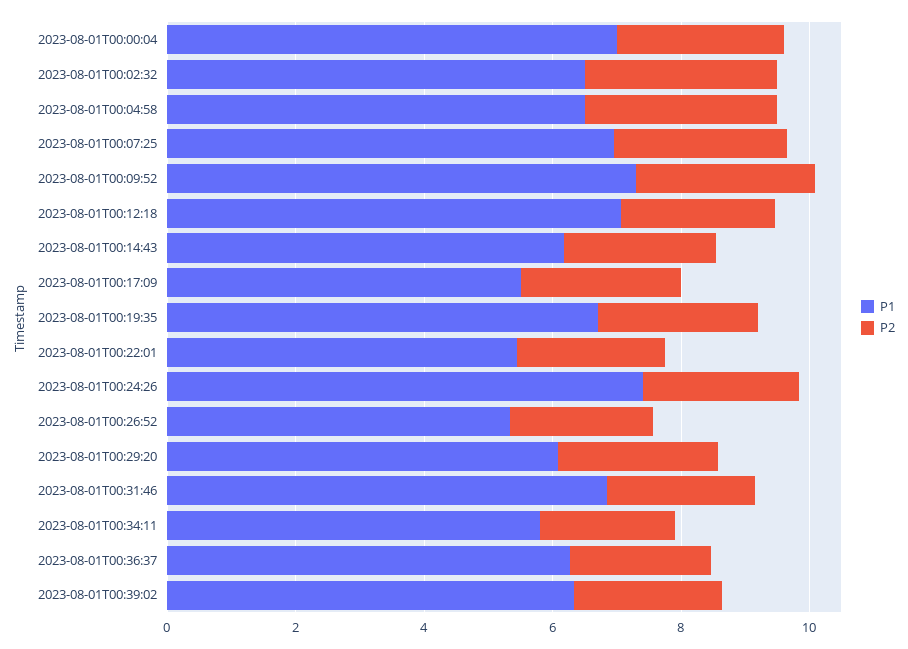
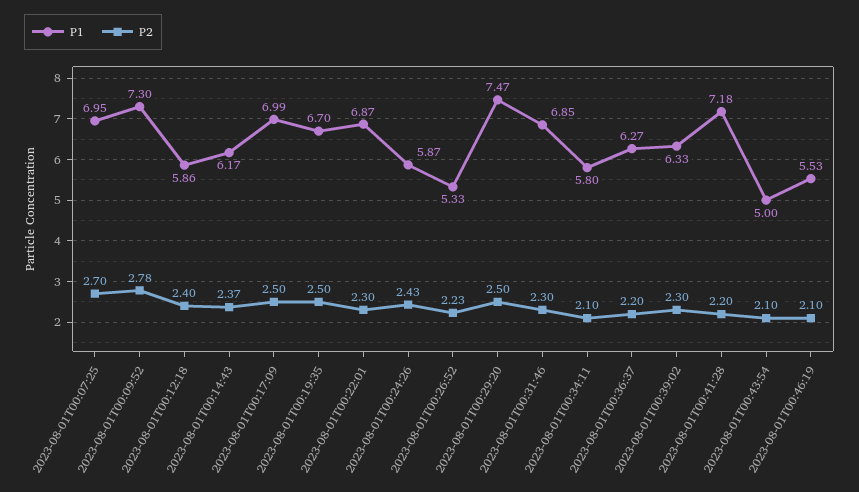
P1, 2023-08-01T00:00:04: 7 -> none
P2, 2023-08-01T00:00:04: 2.5 -> none
P1, 2023-08-01T00:02:32: 6.5 -> none
P2, 2023-08-01T00:02:32: 3 -> none
P1, 2023-08-01T00:04:58: 6.5 -> none
P2, 2023-08-01T00:04:58: 3 -> none
P1, 2023-08-01T00:12:18: 7 -> 5.86
P1, 2023-08-01T00:17:09: 5.5 -> 6.99
P1, 2023-08-01T00:22:01: 5.5 -> 6.87
P1, 2023-08-01T00:24:26: 7.5 -> 5.87
P1, 2023-08-01T00:29:20: 6 -> 7.47
P1, 2023-08-01T00:41:28: none -> 7.18
P2, 2023-08-01T00:41:28: none -> 2.2
P1, 2023-08-01T00:43:54: none -> 5
P2, 2023-08-01T00:43:54: none -> 2.1
P1, 2023-08-01T00:46:19: none -> 5.53
P2, 2023-08-01T00:46:19: none -> 2.1

